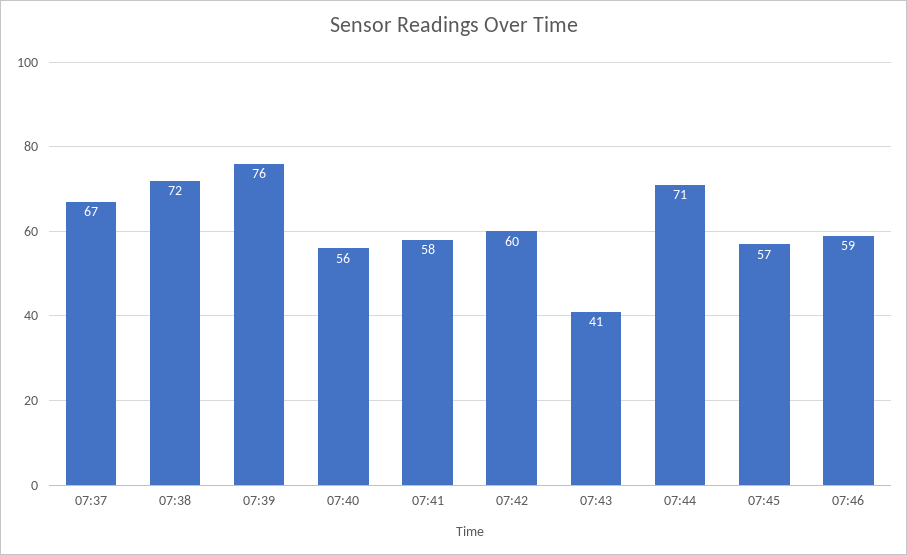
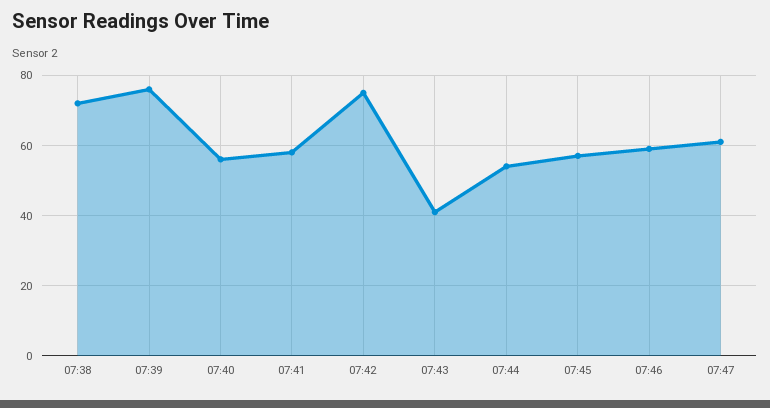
07:37: 67 -> none
07:42: 60 -> 75
07:44: 71 -> 55
07:47: none -> 60

